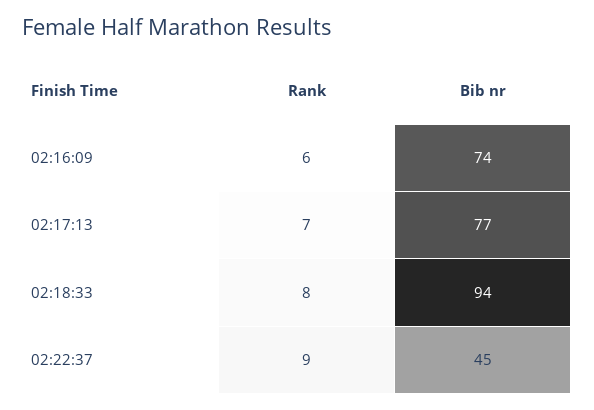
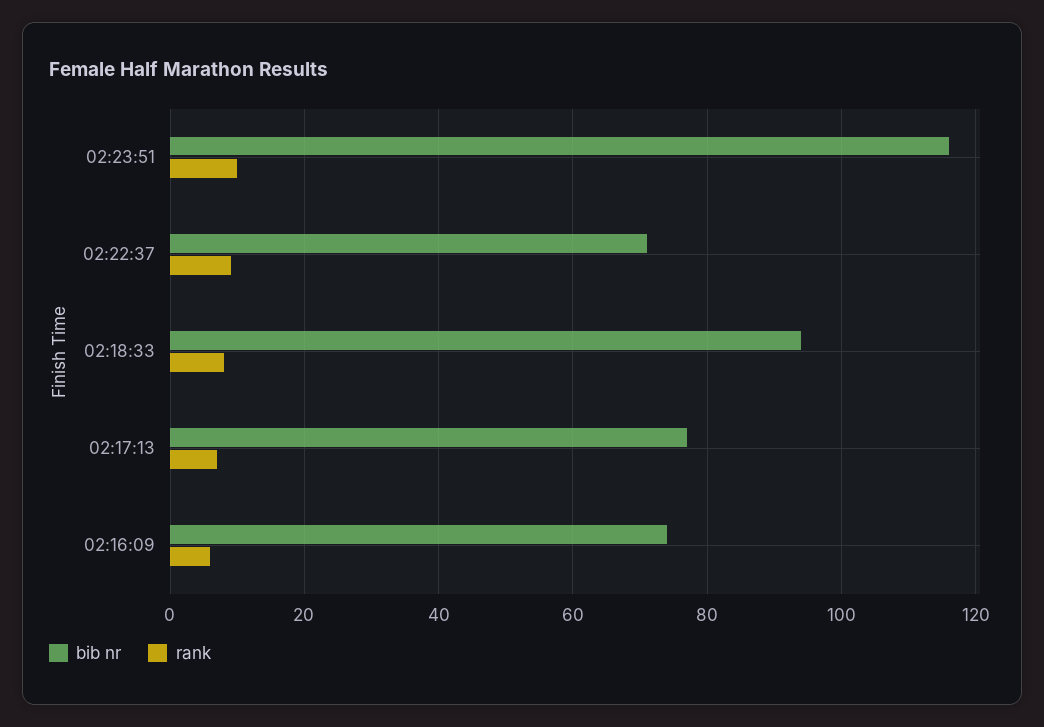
Bib nr, 02:22:37: 45 -> 70
Bib nr, 02:23:51: none -> 115
Rank, 02:23:51: none -> 10

